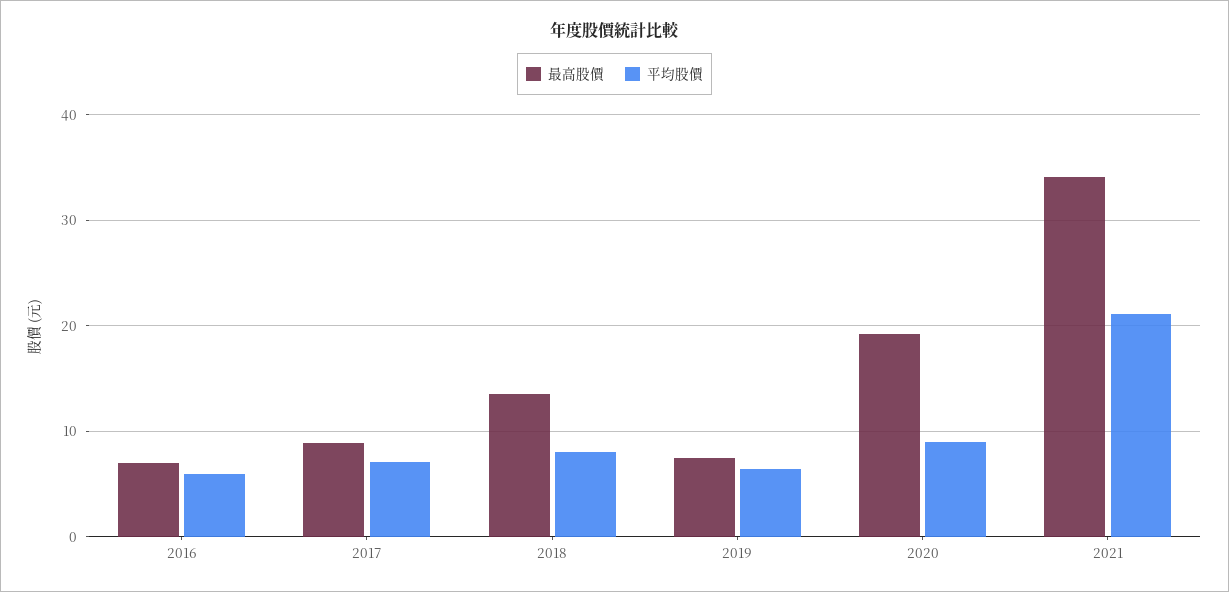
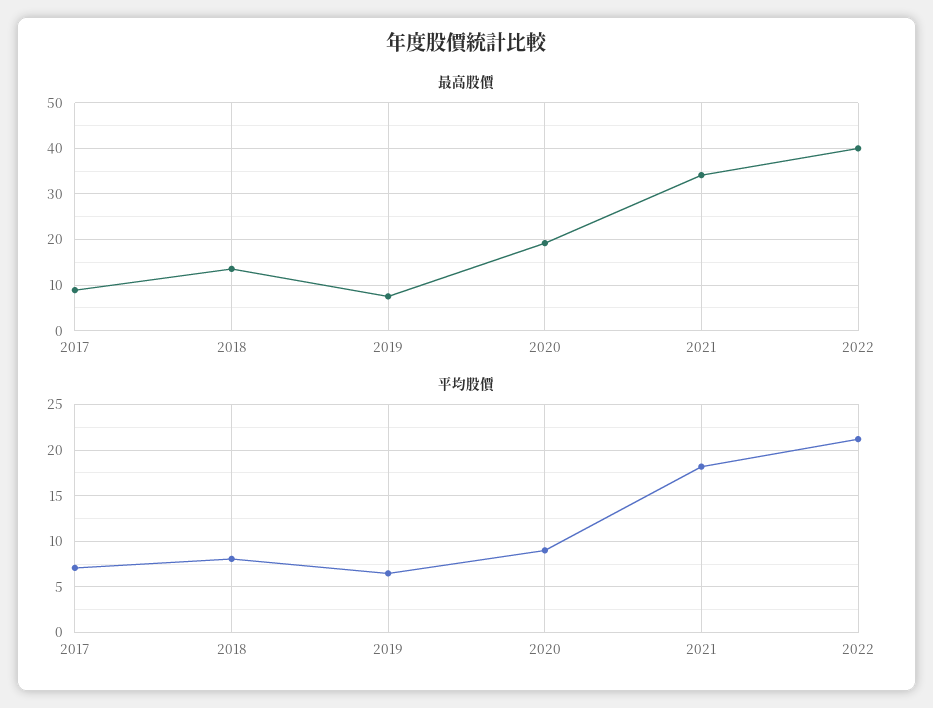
最高股價, 2016: 7 -> none
平均股價, 2016: 6 -> none
平均股價, 2021: 21 -> 18
最高股價, 2022: none -> 40
平均股價, 2022: none -> 21

